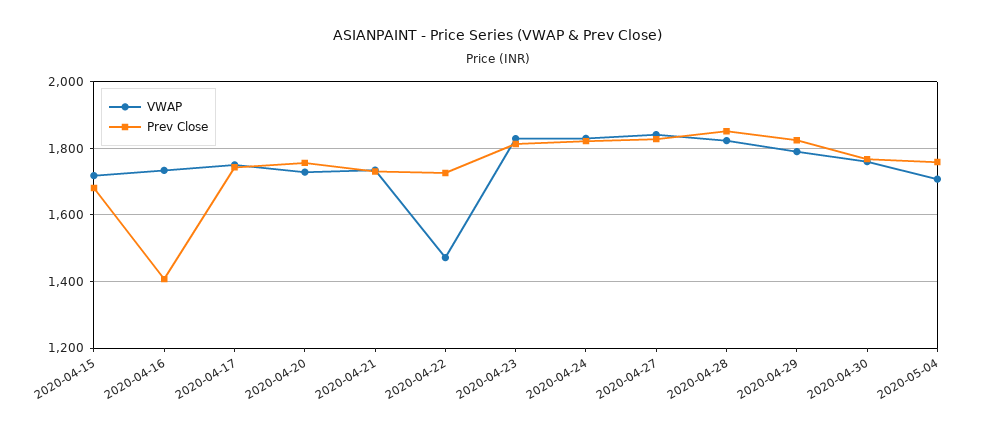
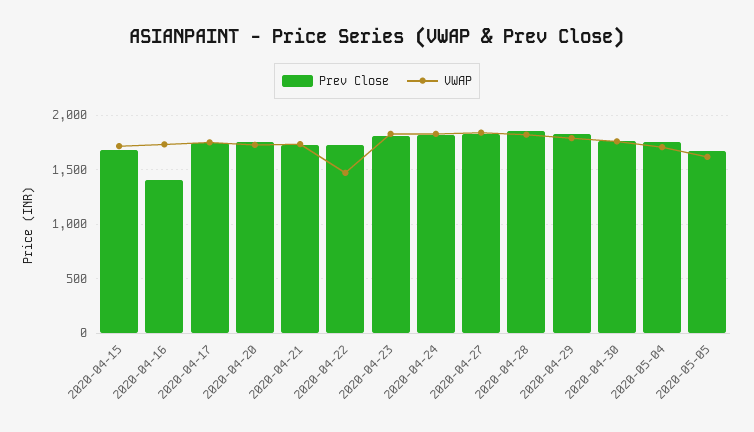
Prev Close, 2020-05-05: none -> 1700
VWAP, 2020-05-05: none -> 1600

